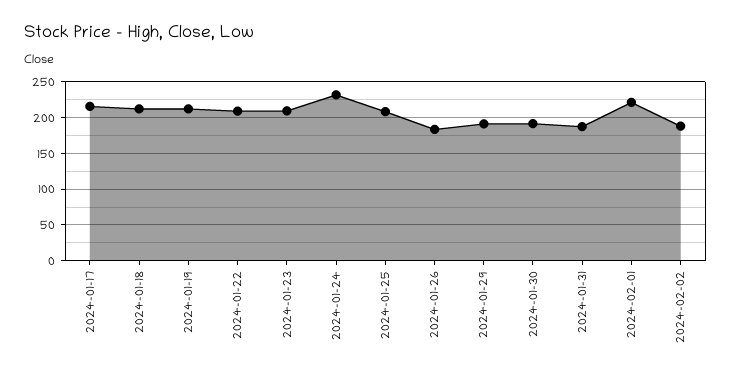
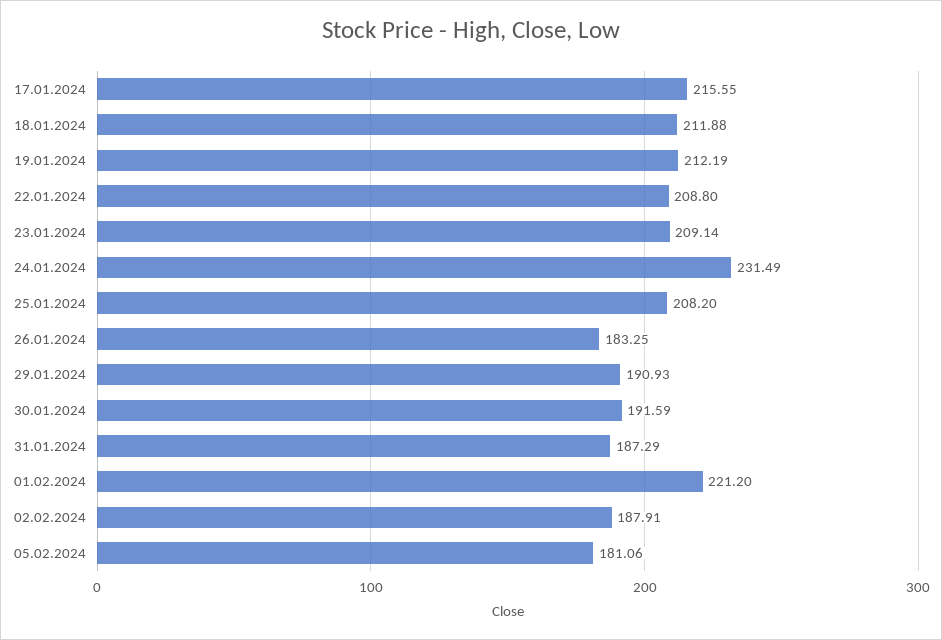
05.02.2024: none -> 181.06

